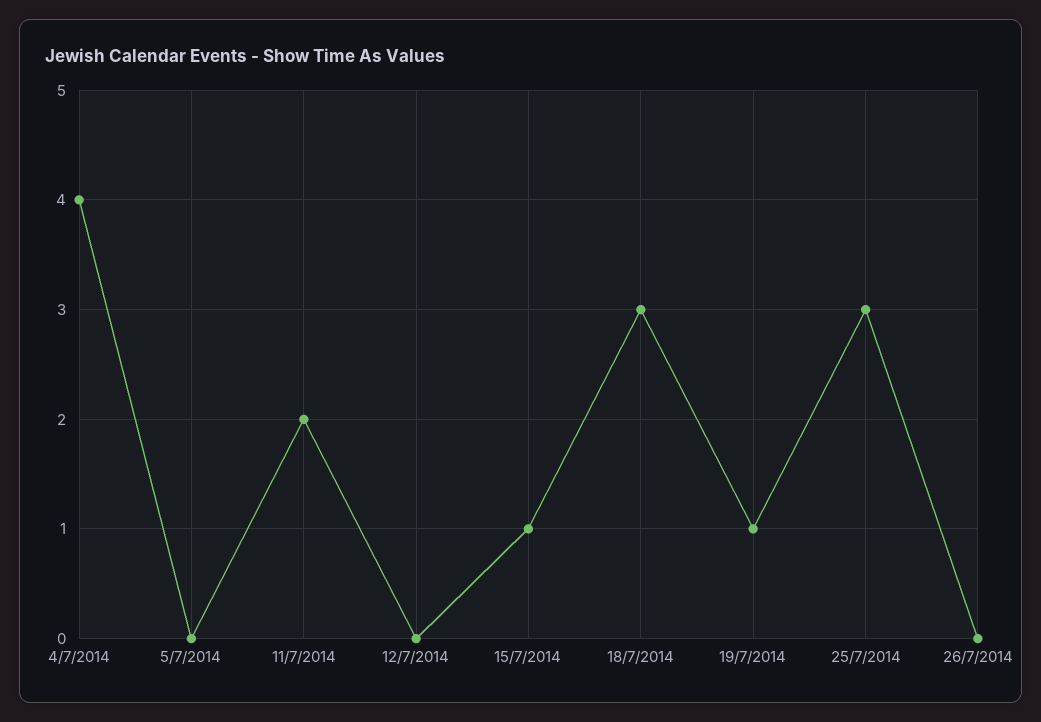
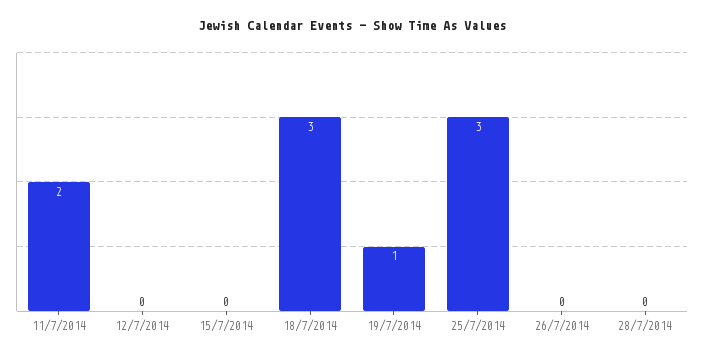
4/7/2014: 4 -> none
5/7/2014: 0 -> none
15/7/2014: 1 -> 0
28/7/2014: none -> 0

